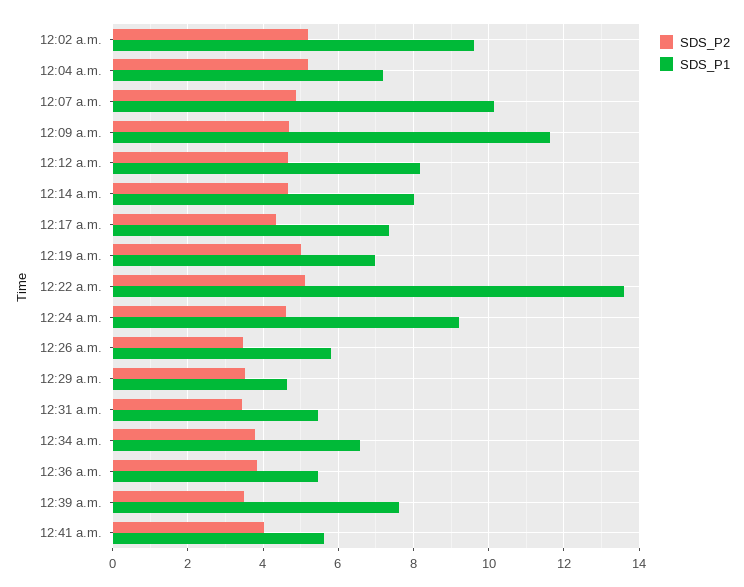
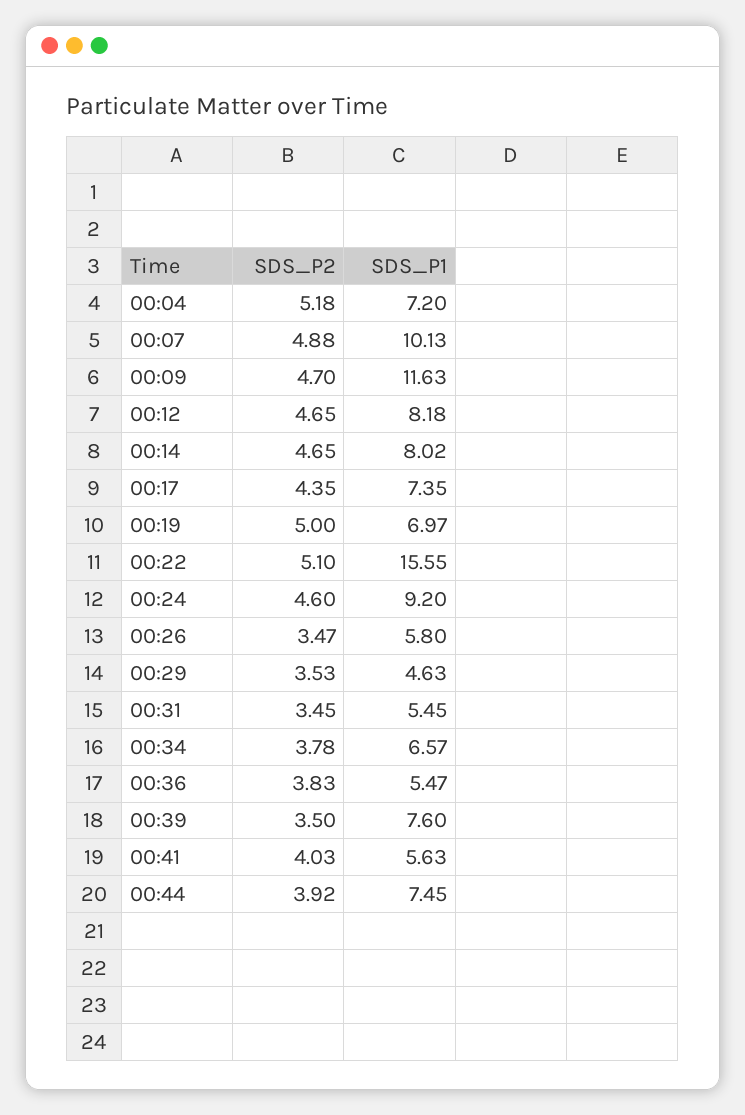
SDS_P2, 12:02 a.m.: 5.2 -> none
SDS_P1, 12:02 a.m.: 9.6 -> none
SDS_P1, 12:22 a.m.: 13.6 -> 15.55
SDS_P2, 00:44: none -> 3.92
SDS_P1, 00:44: none -> 7.45

